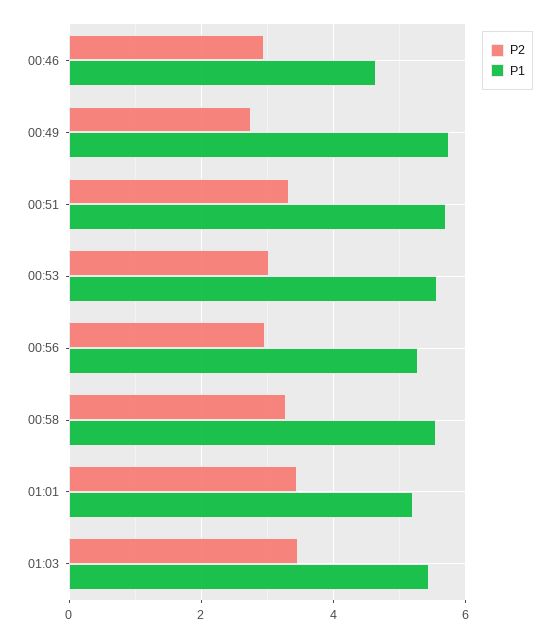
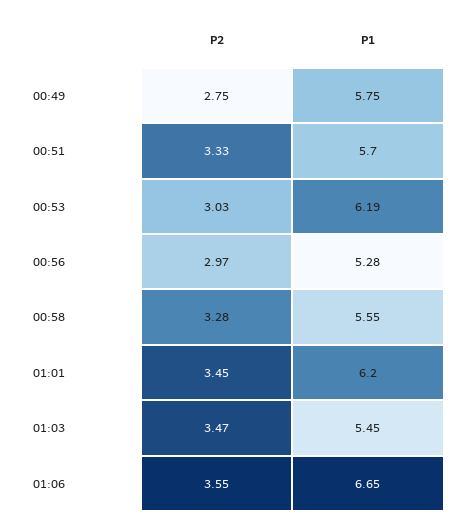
P2, 00:46: 3 -> none
P1, 00:46: 4.6 -> none
P1, 00:53: 5.6 -> 6.19
P1, 01:01: 5.2 -> 6.2
P2, 01:06: none -> 3.55
P1, 01:06: none -> 6.65

